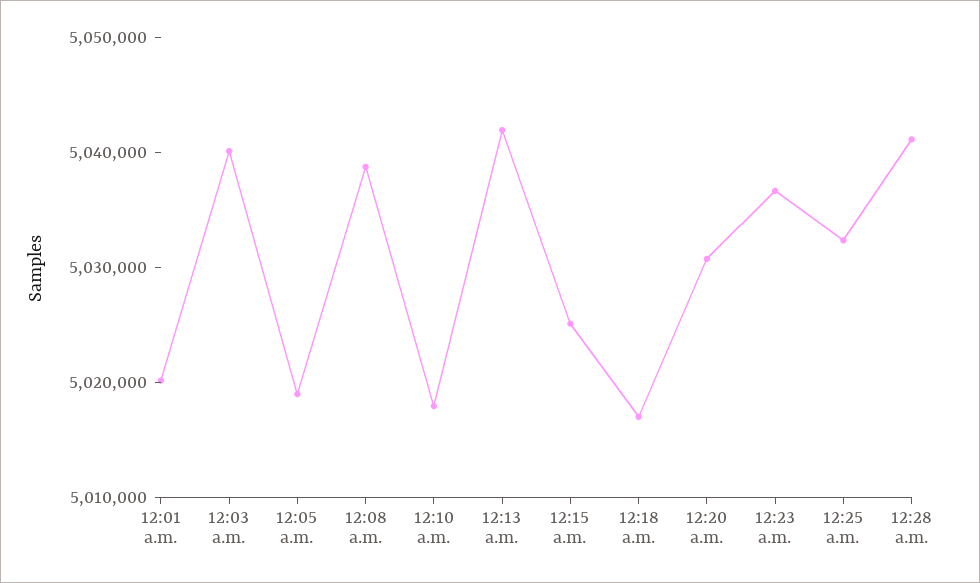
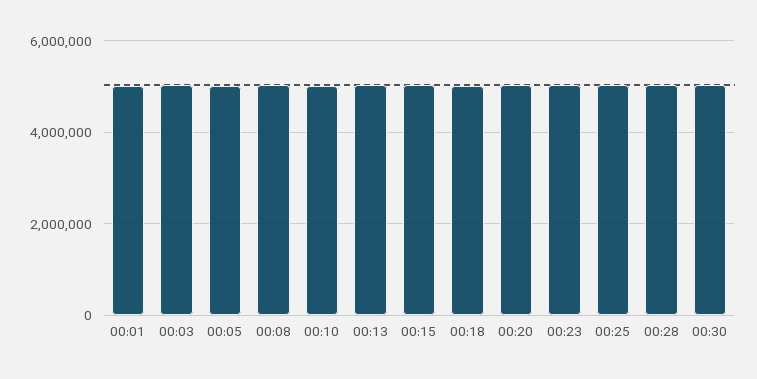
00:30: none -> 5000000

